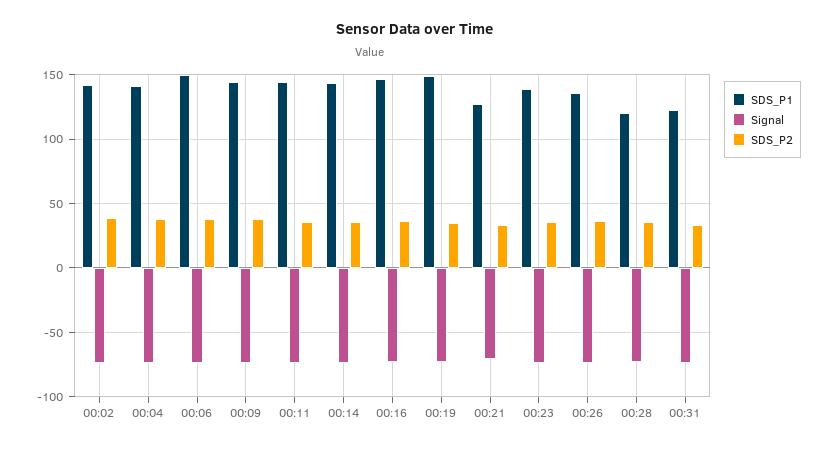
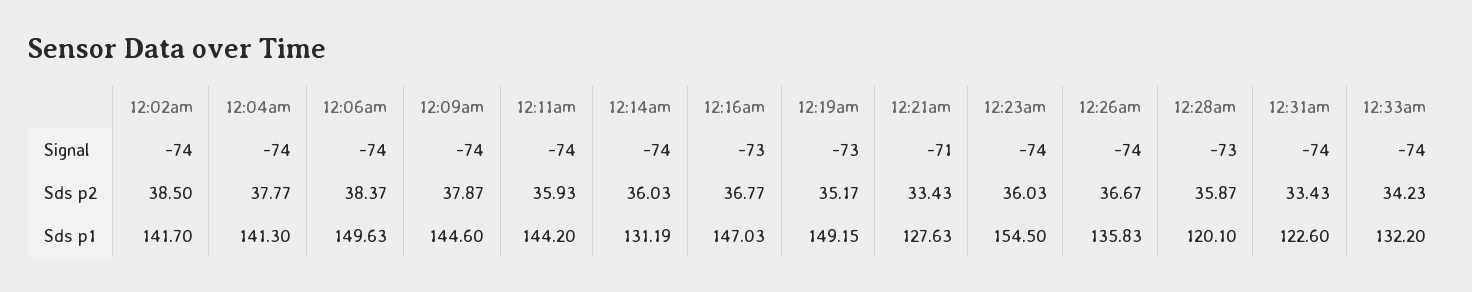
SDS_P1, 00:14: 145 -> 131.19
SDS_P1, 00:23: 140 -> 154.5
Signal, 12:33am: none -> -74
SDS_P2, 12:33am: none -> 34.23
SDS_P1, 12:33am: none -> 132.2

